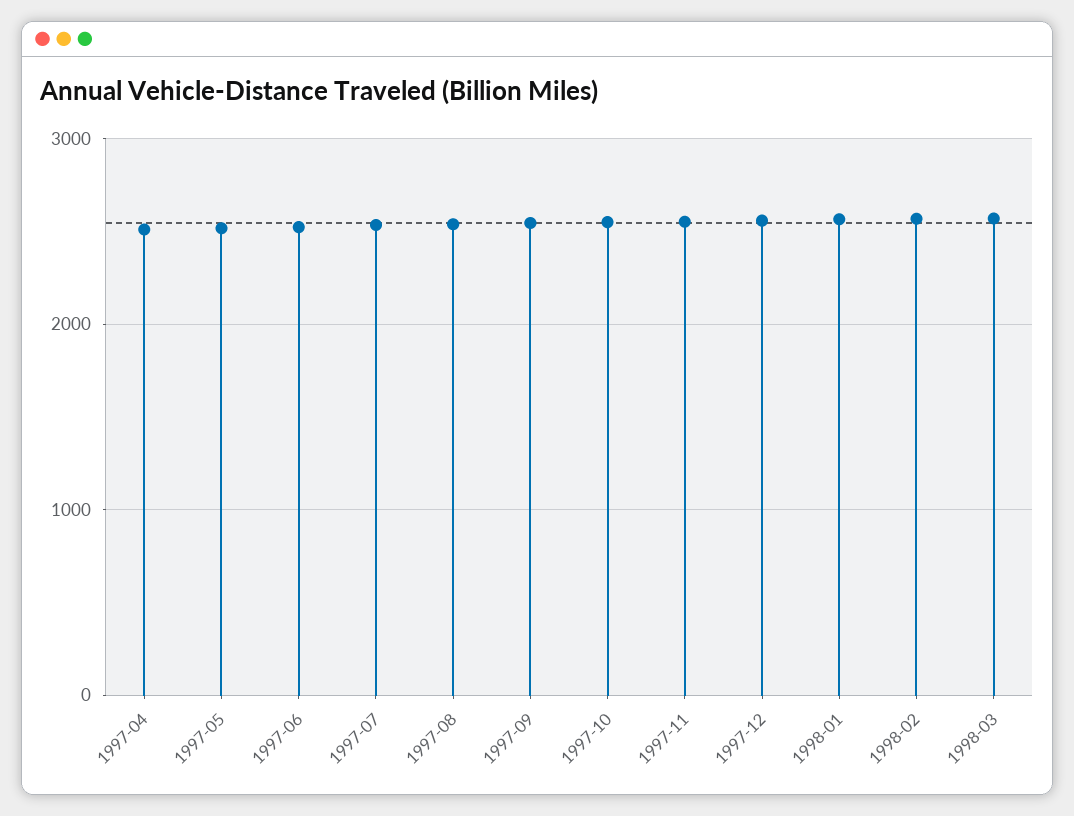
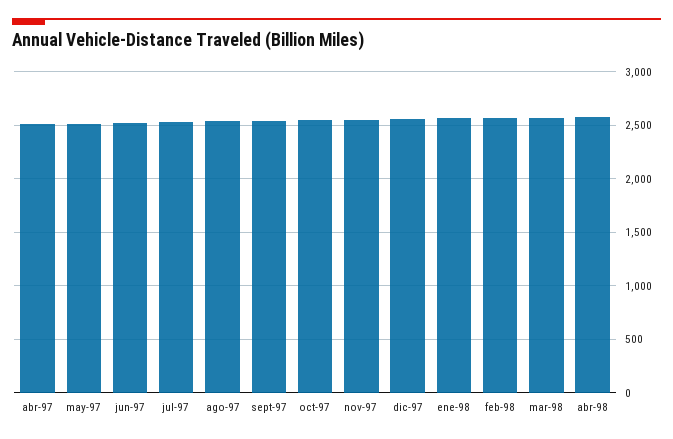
abr-98: none -> 2600

